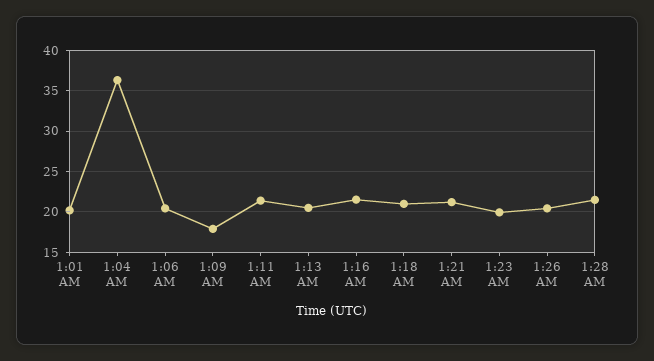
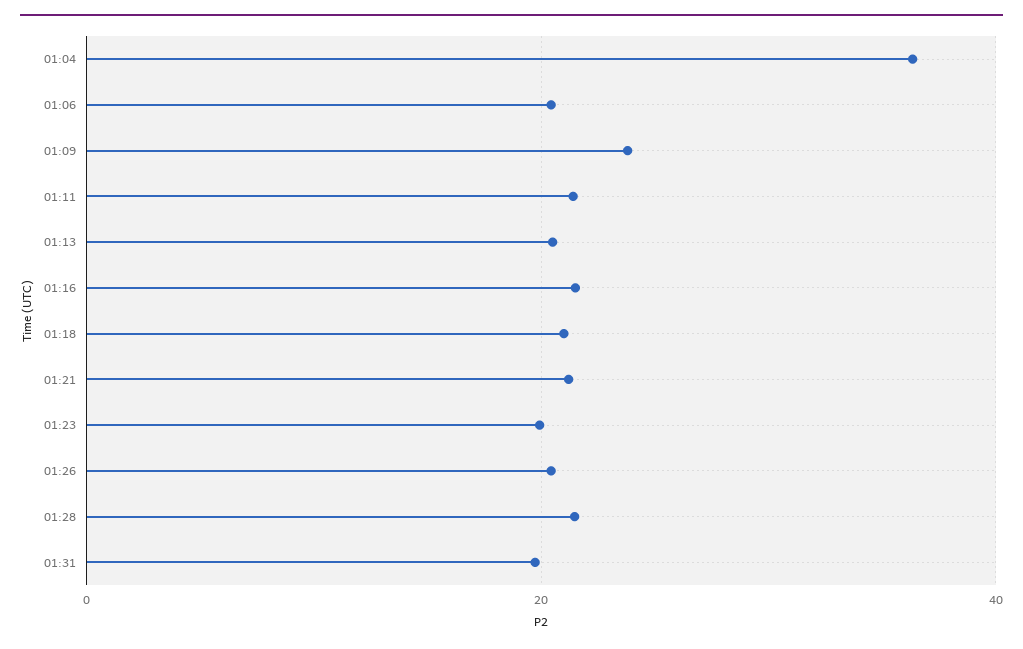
1:01 AM: 20 -> none
1:09 AM: 18 -> 24
01:31: none -> 20

